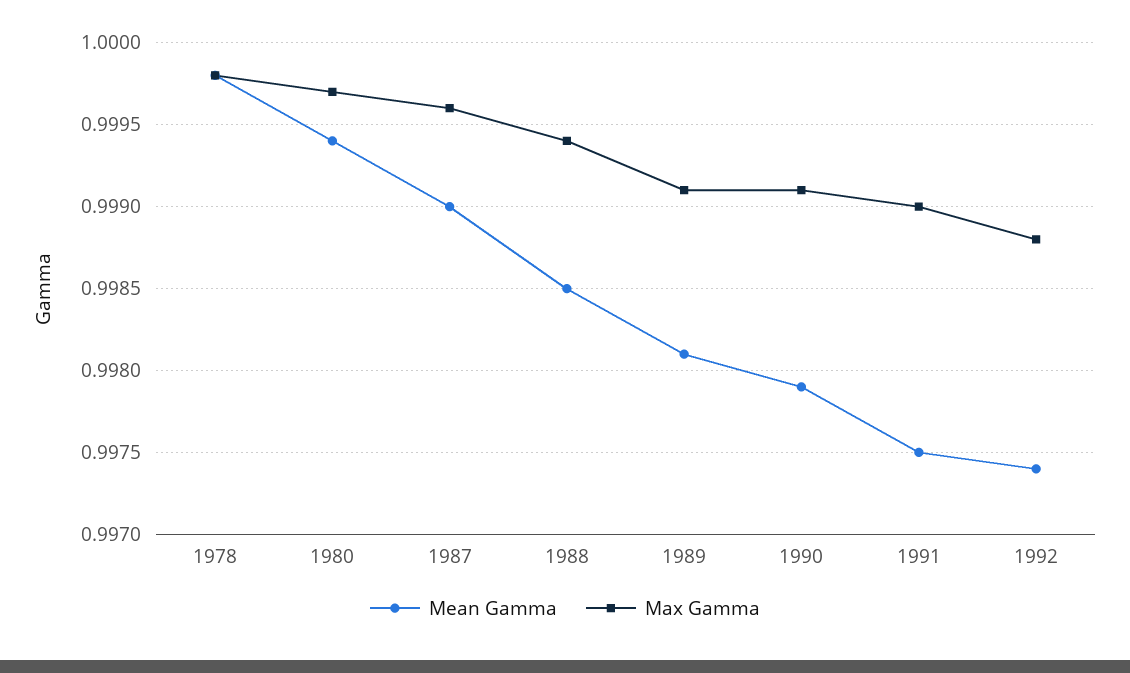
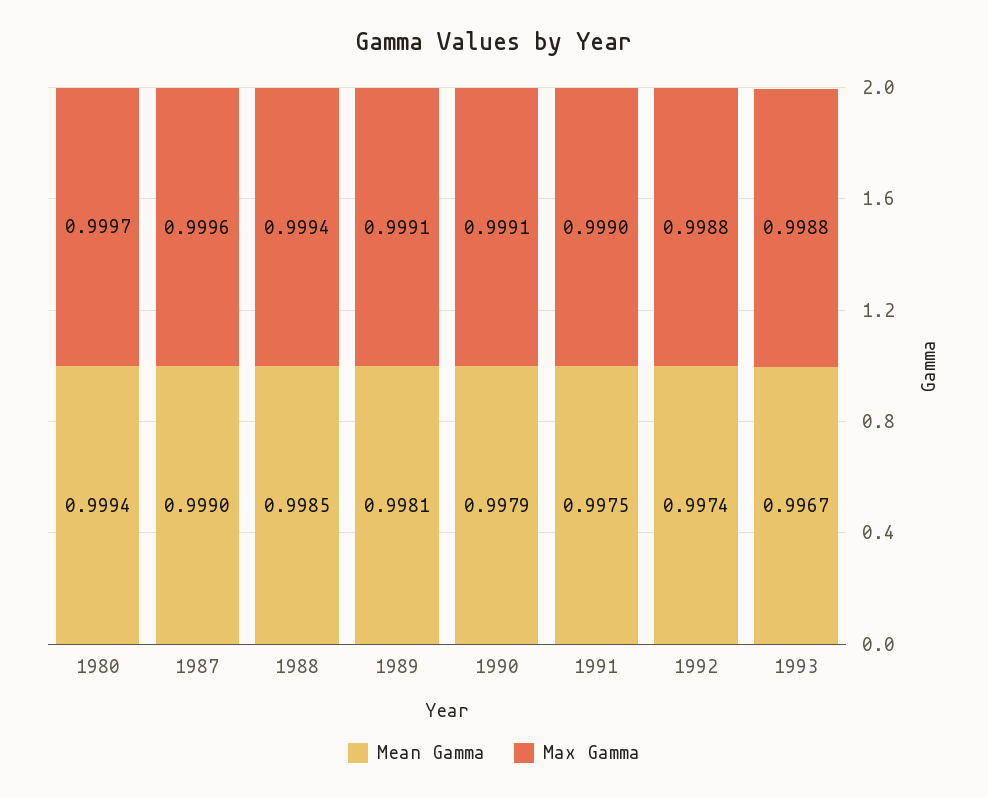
Mean Gamma, 1978: 0.9998 -> none
Max Gamma, 1978: 0.9998 -> none
Mean Gamma, 1993: none -> 0.9967
Max Gamma, 1993: none -> 0.9988

